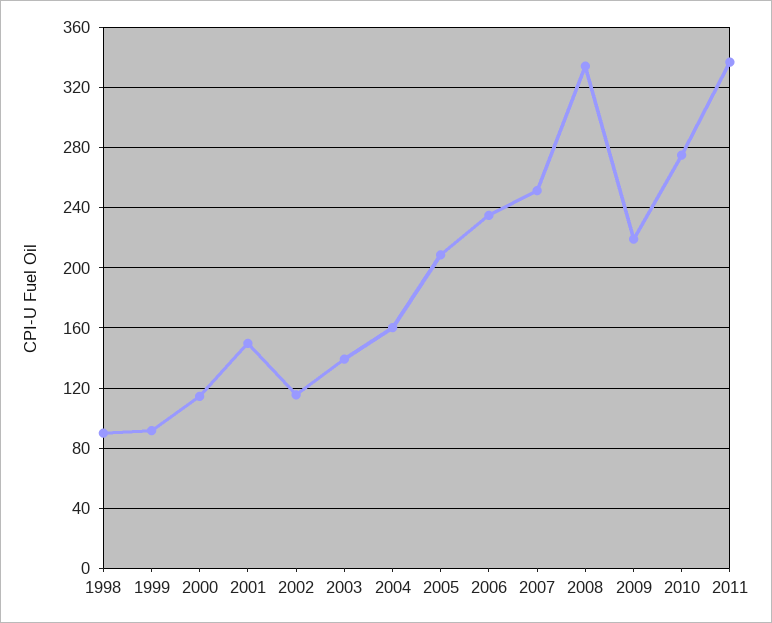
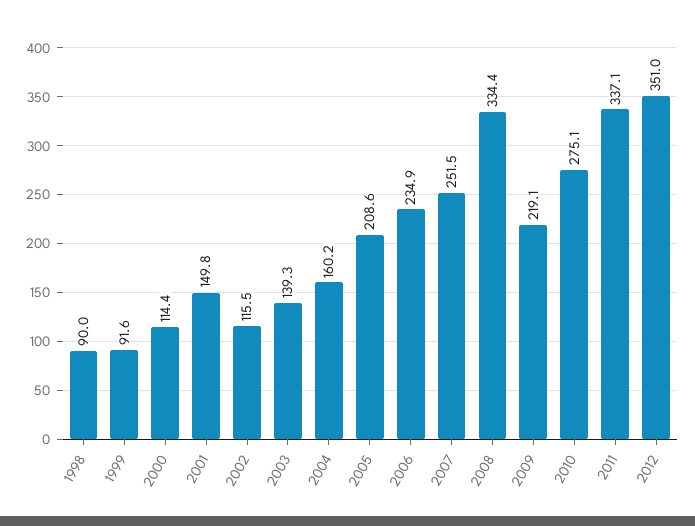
2012: none -> 351

